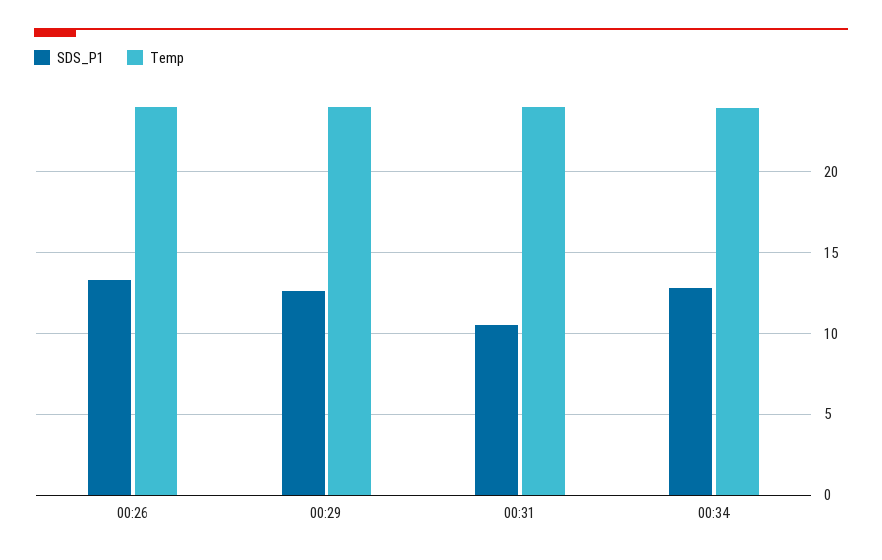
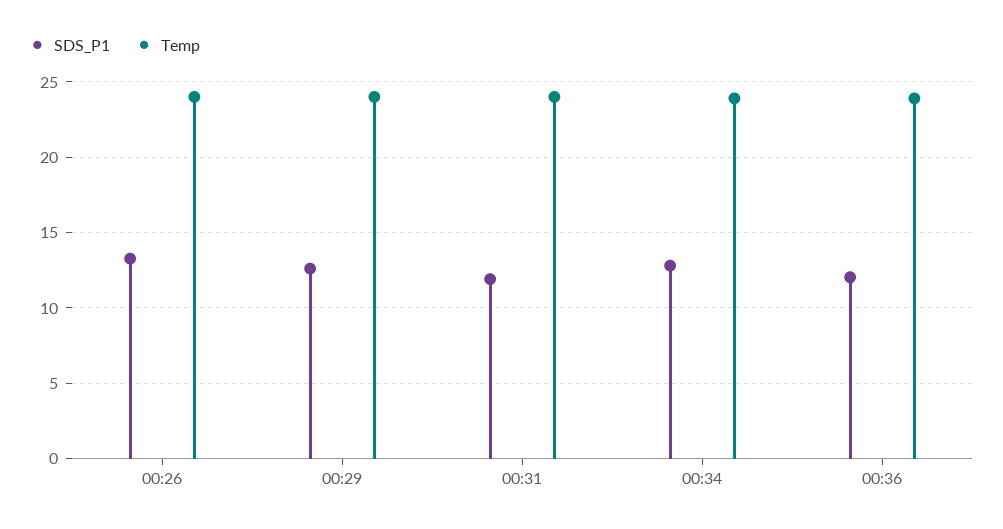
SDS_P1, 00:31: 10.5 -> 12
SDS_P1, 00:36: none -> 12
Temp, 00:36: none -> 24

